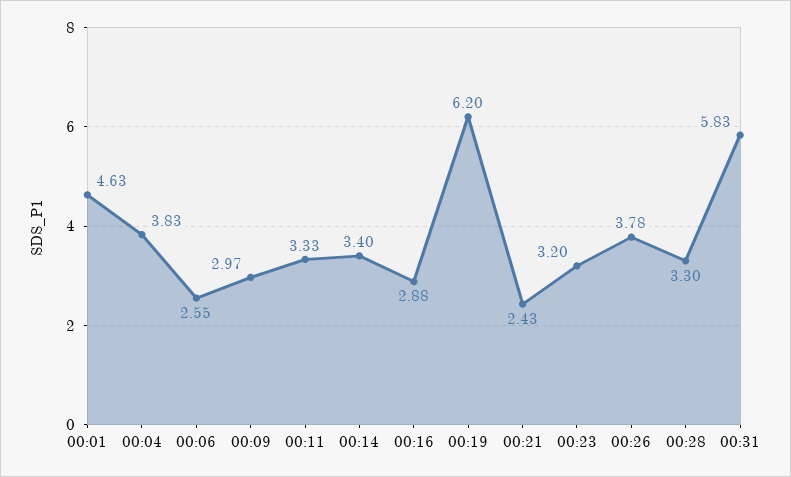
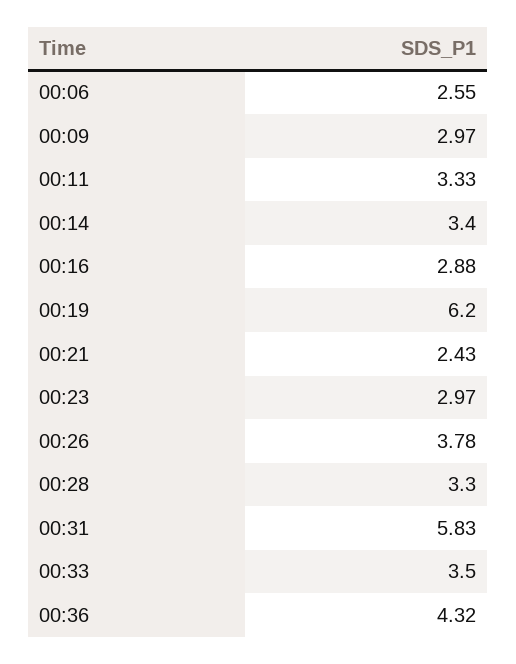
00:01: 4.63 -> none
00:04: 3.83 -> none
00:23: 3.2 -> 2.97
00:33: none -> 3.5
00:36: none -> 4.32

